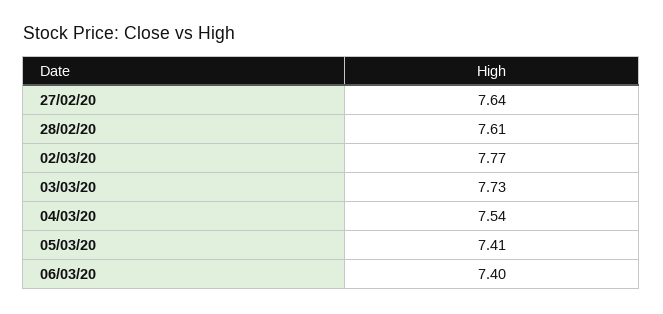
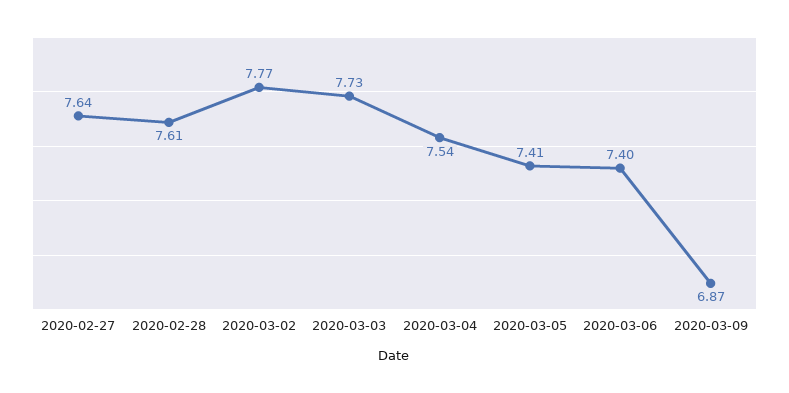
2020-03-09: none -> 6.87

